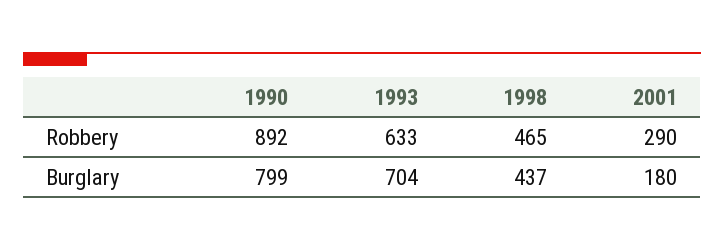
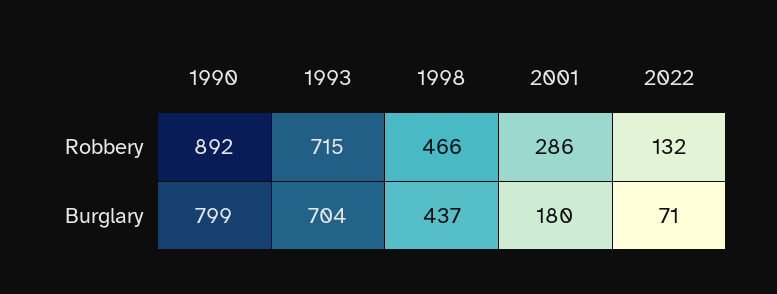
1993, Robbery: 633 -> 715
1998, Robbery: 465 -> 466
2001, Robbery: 290 -> 286
2022, Robbery: none -> 132
2022, Burglary: none -> 71

